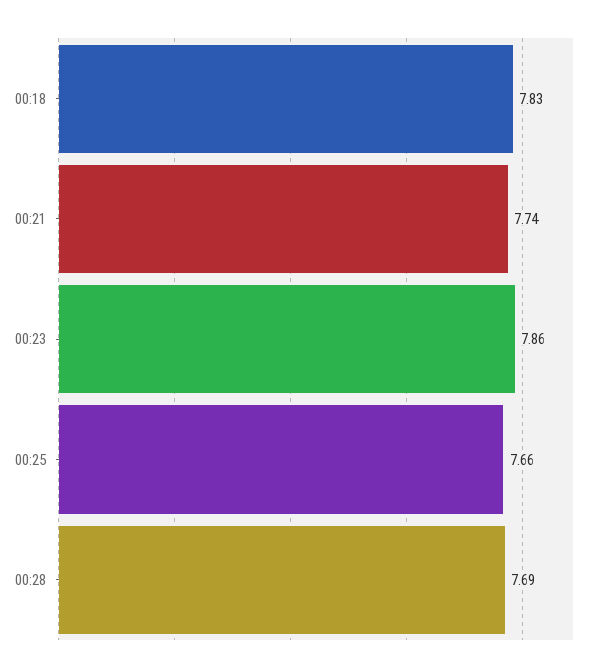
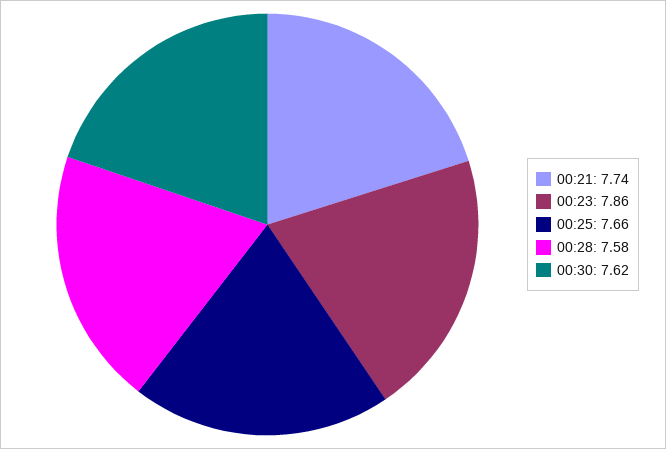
00:18: 7.83 -> none
00:28: 7.69 -> 7.58
00:30: none -> 7.62

